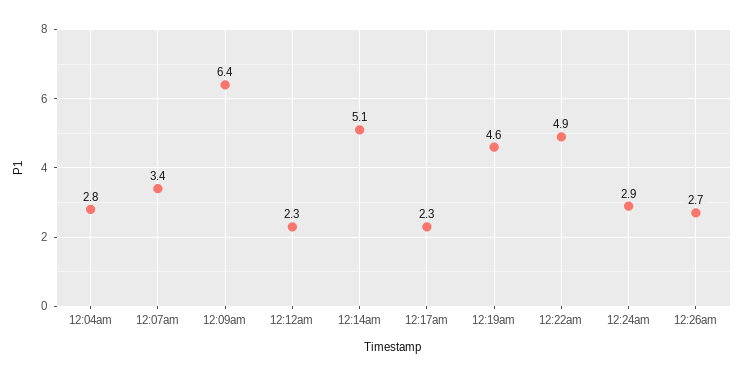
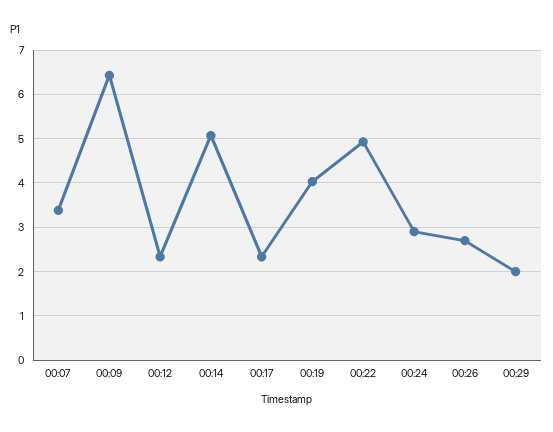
12:04am: 2.8 -> none
12:19am: 4.6 -> 4
00:29: none -> 2

